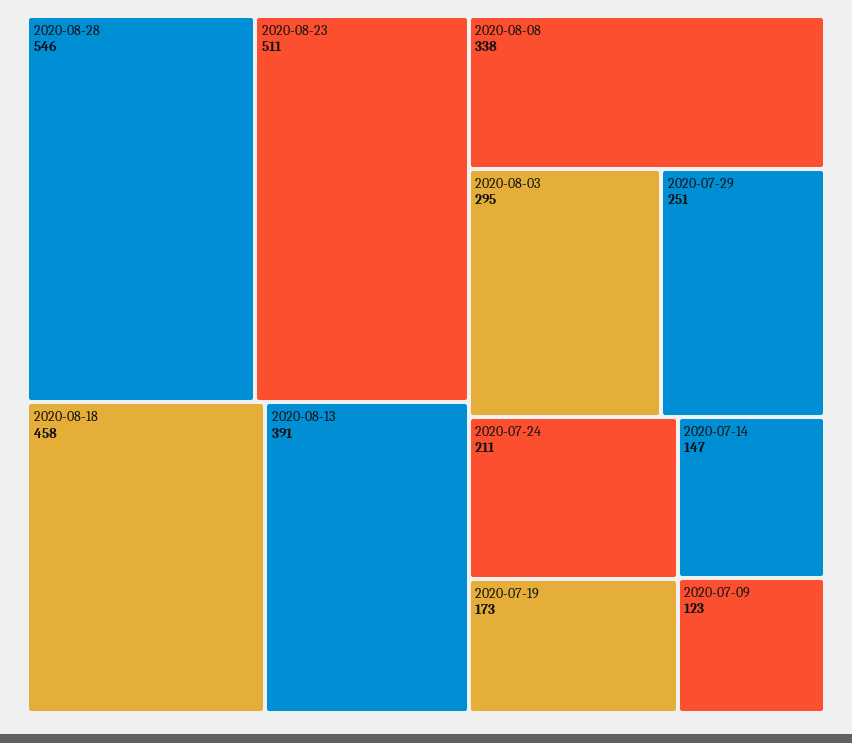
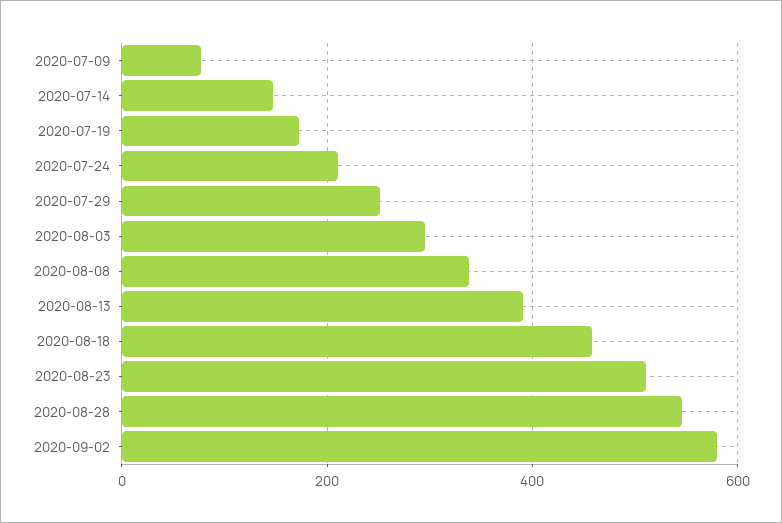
2020-07-09: 123 -> 80
2020-09-02: none -> 580

